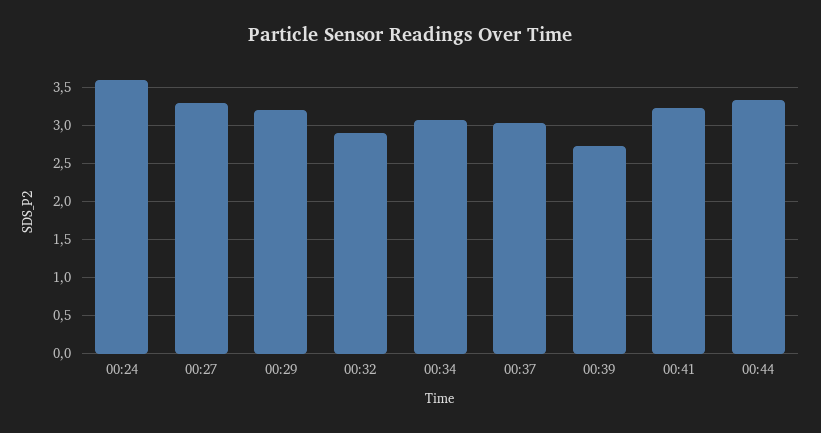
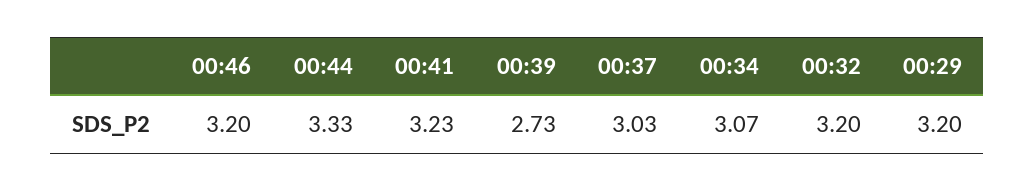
00:24: 3.6 -> none
00:27: 3.3 -> none
00:32: 2.9 -> 3.2
00:46: none -> 3.2

